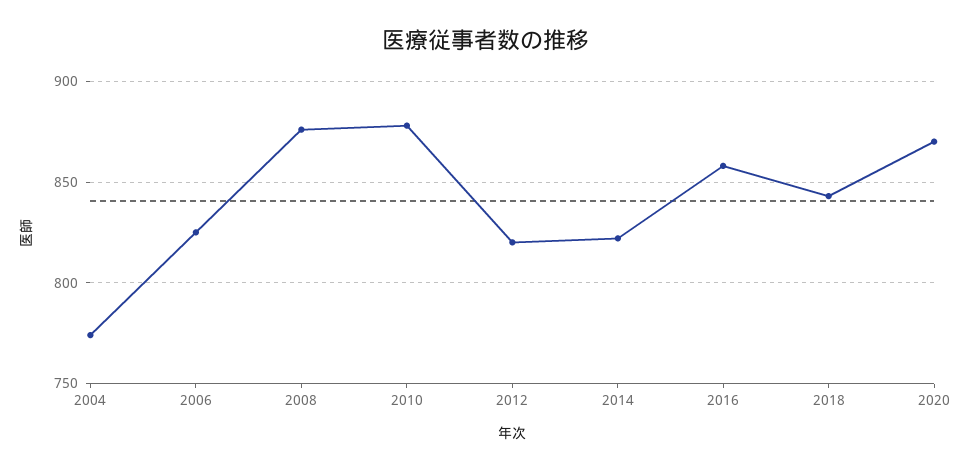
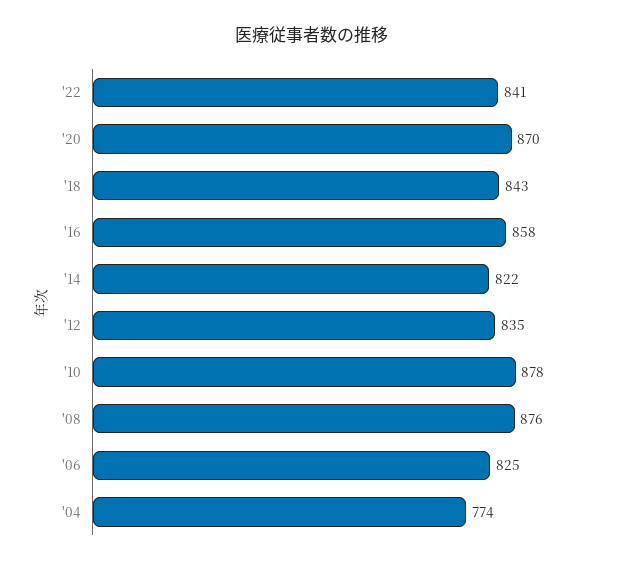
2012: 820 -> 835
'22: none -> 841

